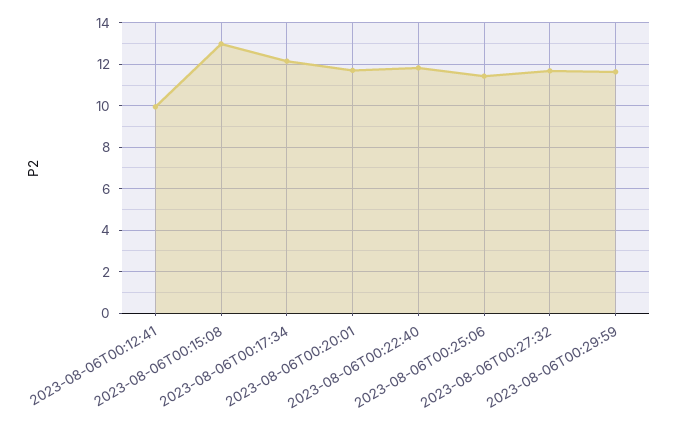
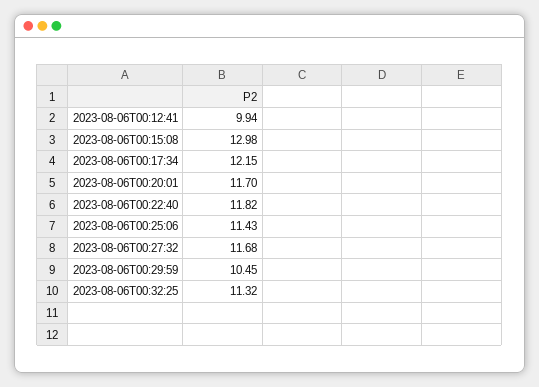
2023-08-06T00:29:59: 11.5 -> 10.45
2023-08-06T00:32:25: none -> 11.32

